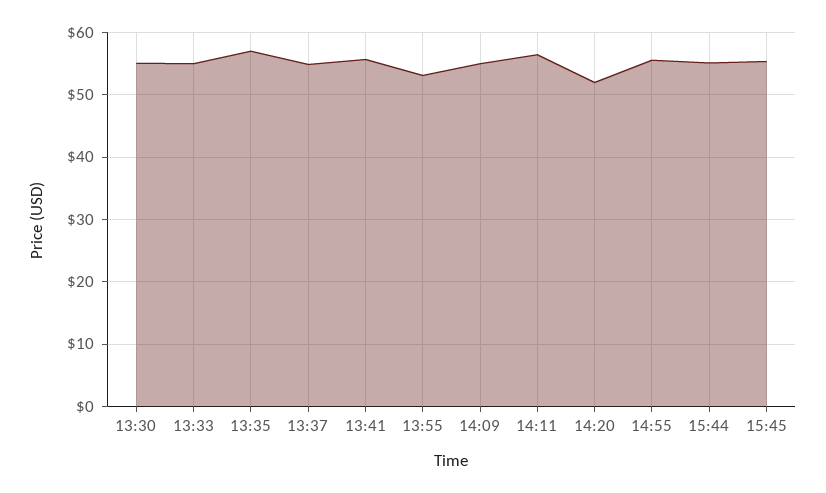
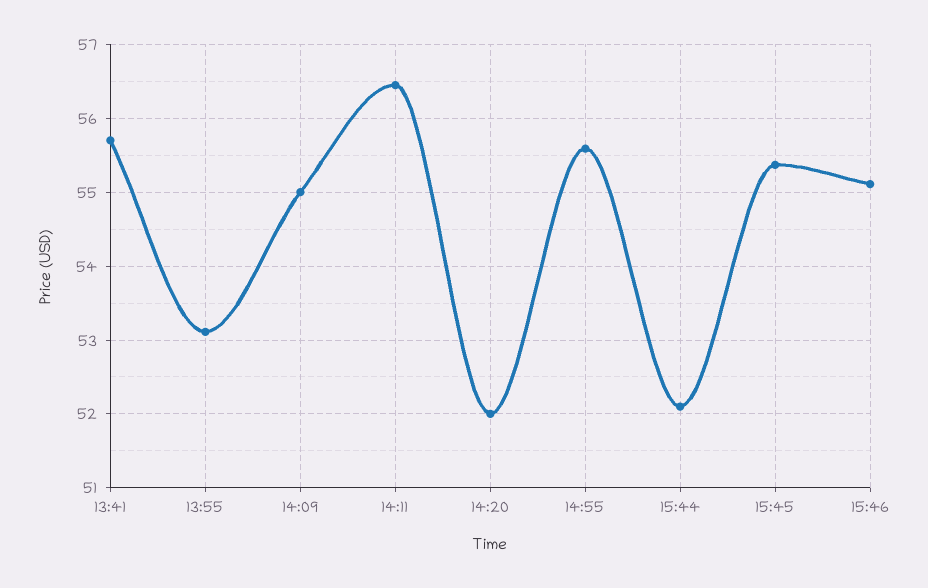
13:30: 55 -> none
13:33: 55 -> none
13:35: 57 -> none
13:37: 55 -> none
15:44: 55 -> 52.1
15:46: none -> 55.1

